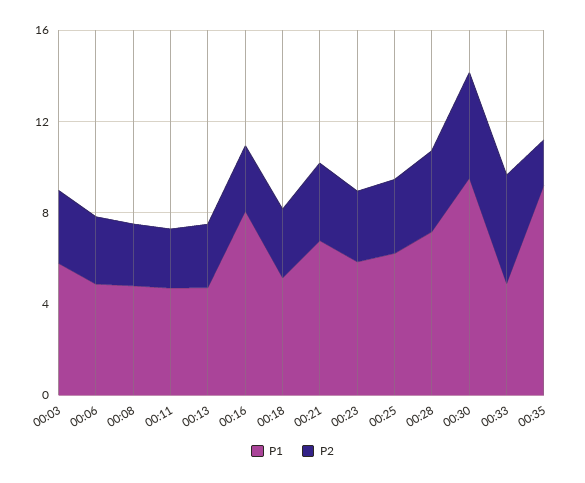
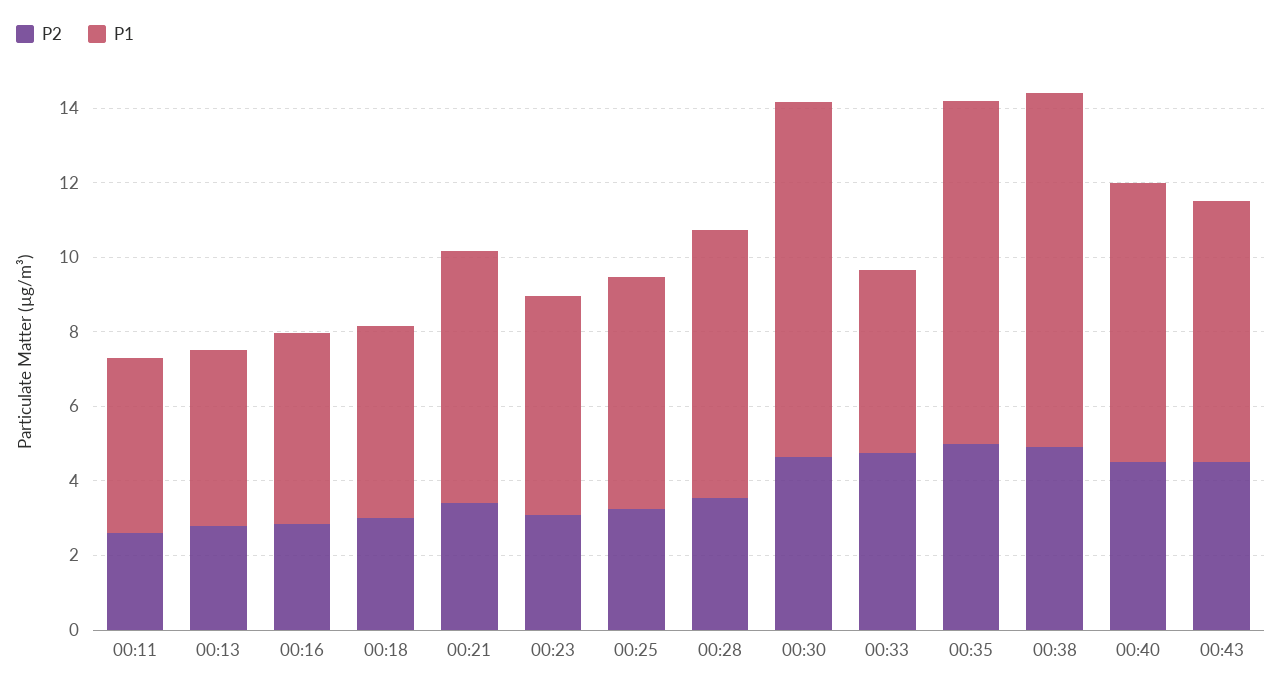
P1, 00:03: 6 -> none
P2, 00:03: 3 -> none
P1, 00:06: 5 -> none
P2, 00:06: 3 -> none
P1, 00:08: 5 -> none
P2, 00:08: 3 -> none
P1, 00:16: 8 -> 5
P2, 00:35: 2 -> 5
P2, 00:38: none -> 5
P1, 00:38: none -> 9.5
P2, 00:40: none -> 4.5
P1, 00:40: none -> 7.5
P2, 00:43: none -> 4.5
P1, 00:43: none -> 7

